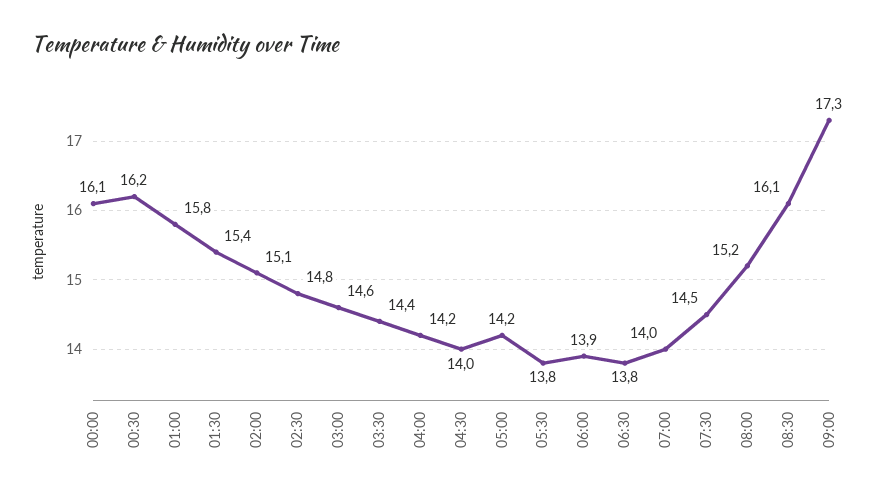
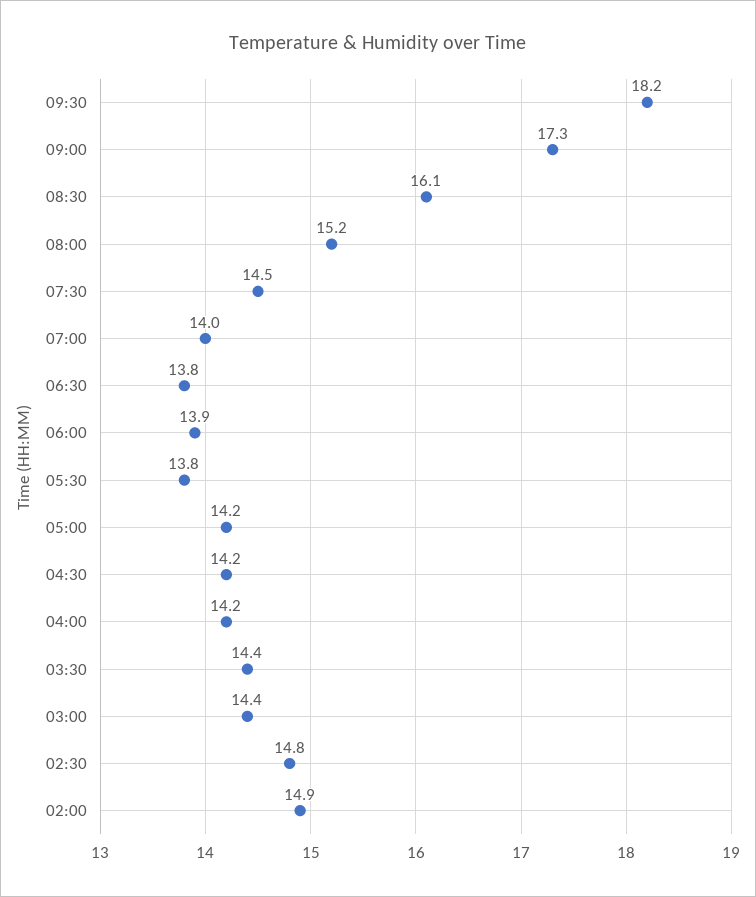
00:00: 16.1 -> none
00:30: 16.2 -> none
01:00: 15.8 -> none
01:30: 15.4 -> none
02:00: 15.1 -> 14.9
03:00: 14.6 -> 14.4
04:30: 14 -> 14.2
09:30: none -> 18.2

